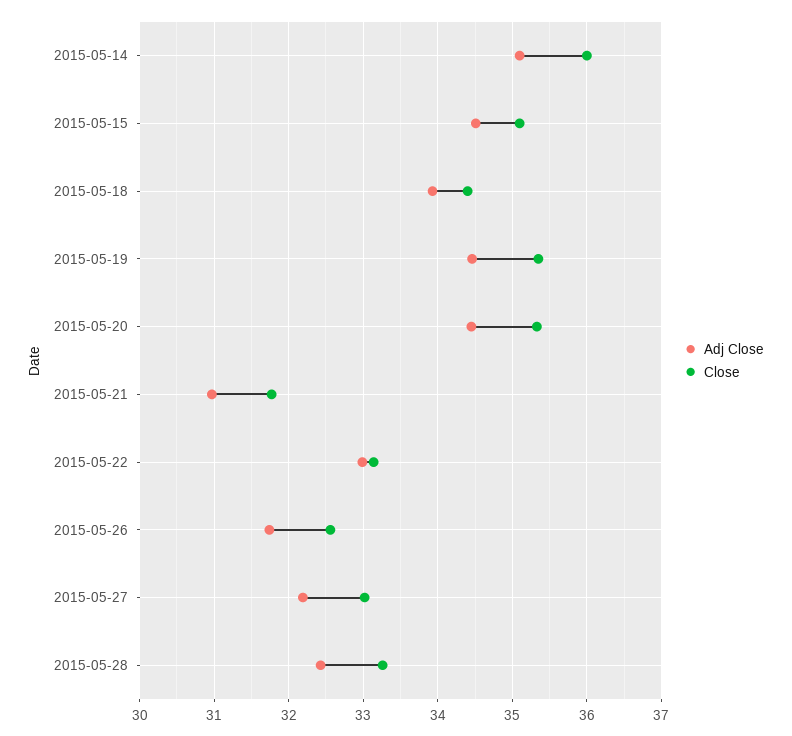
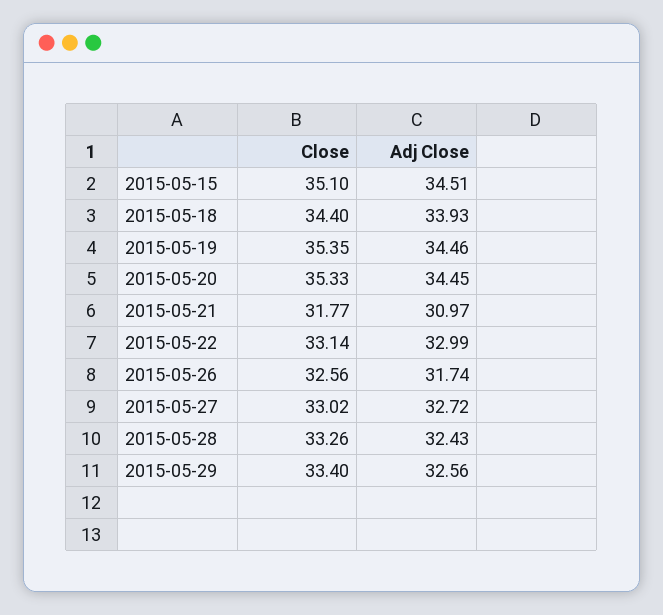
Adj Close, 2015-05-14: 35.1 -> none
Close, 2015-05-14: 36 -> none
Adj Close, 2015-05-27: 32.2 -> 32.72
Close, 2015-05-29: none -> 33.4
Adj Close, 2015-05-29: none -> 32.56

